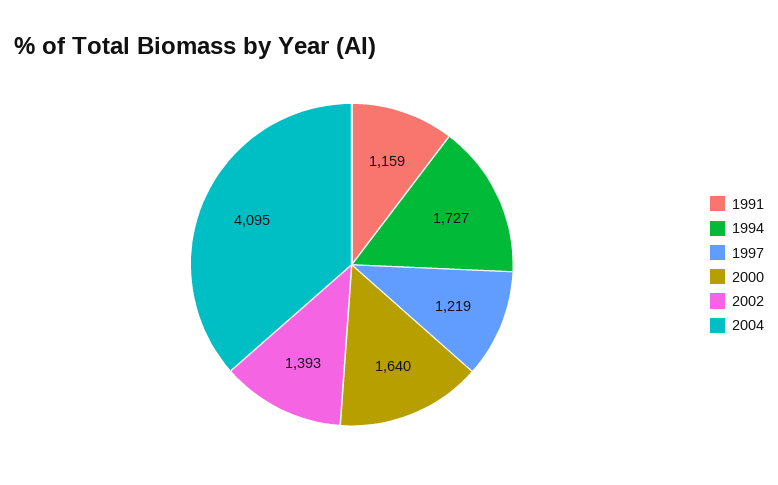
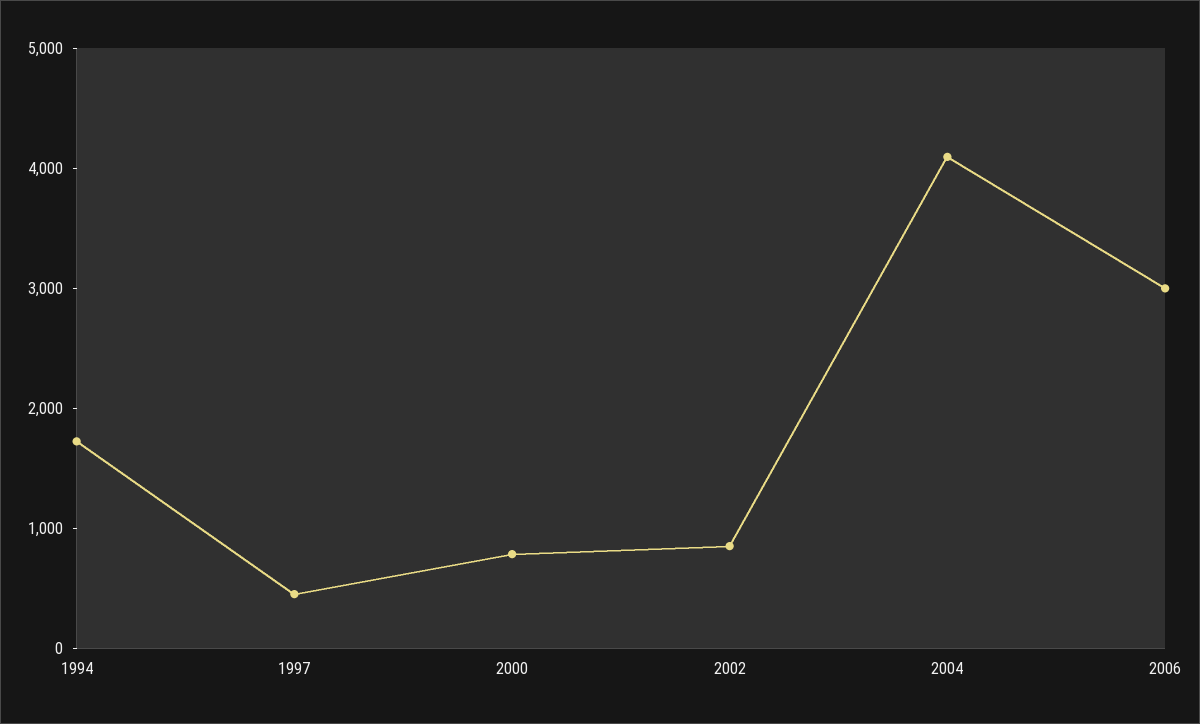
1991: 1159 -> none
1997: 1219 -> 400
2000: 1640 -> 800
2002: 1393 -> 800
2006: none -> 3000

